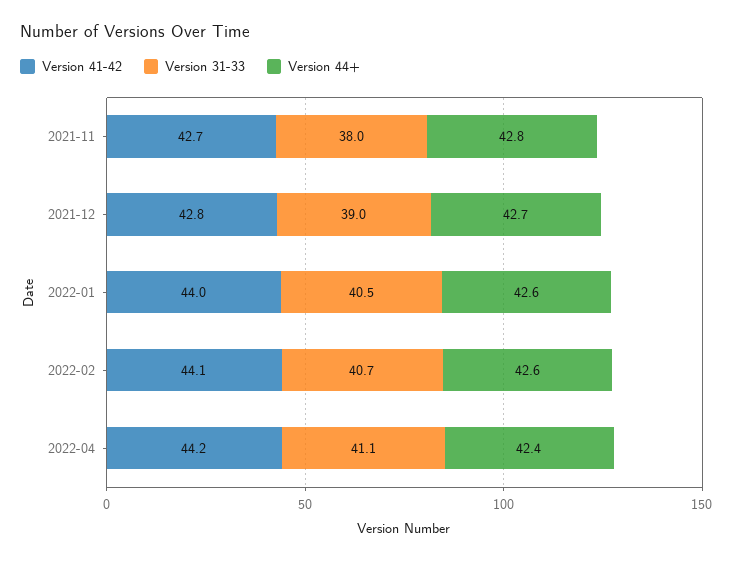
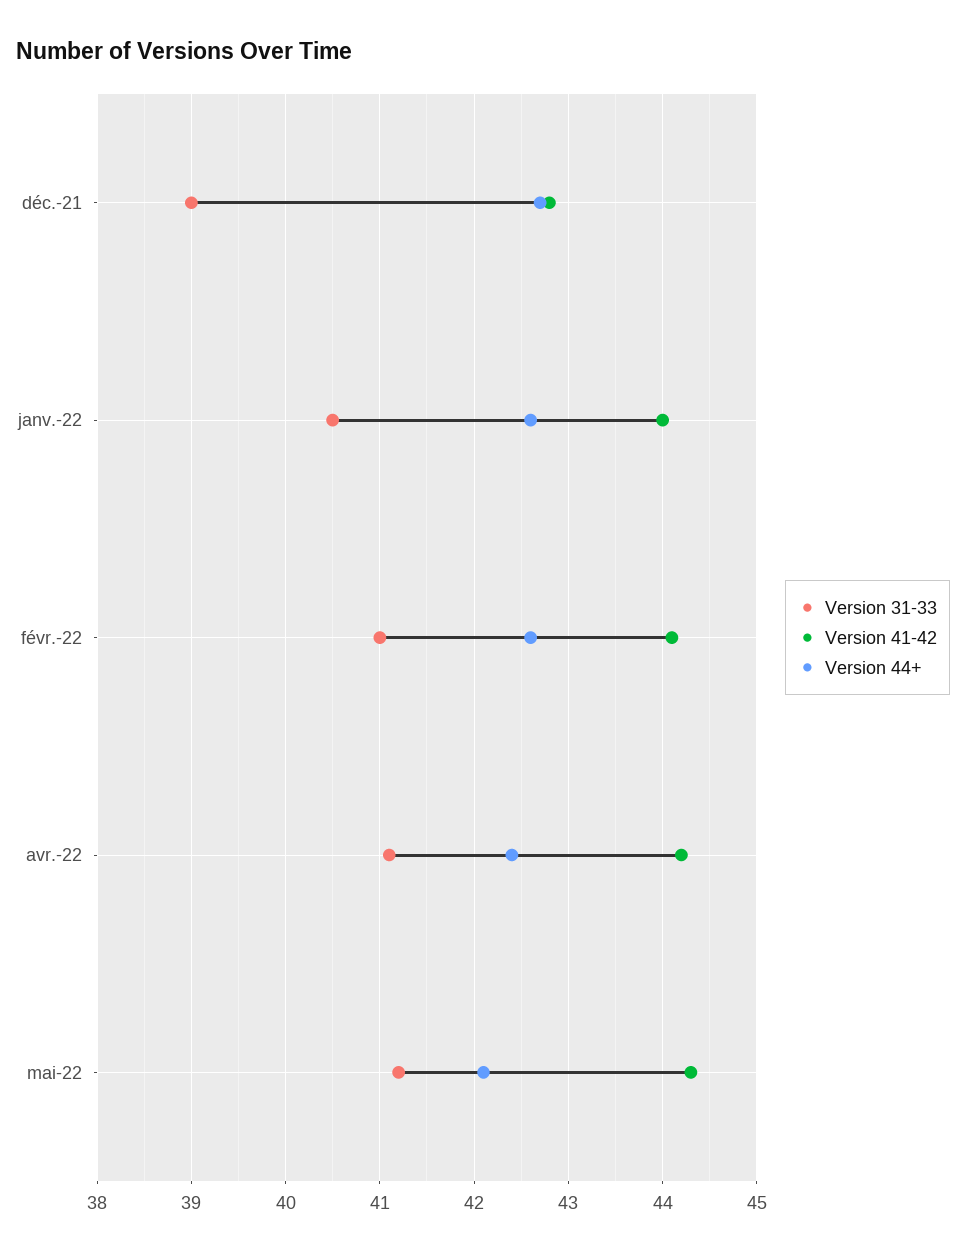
Version 41-42, 2021-11: 42.7 -> none
Version 31-33, 2021-11: 38 -> none
Version 44+, 2021-11: 42.8 -> none
Version 31-33, 2022-02: 40.7 -> 41
Version 31-33, mai-22: none -> 41.2
Version 41-42, mai-22: none -> 44.3
Version 44+, mai-22: none -> 42.1

